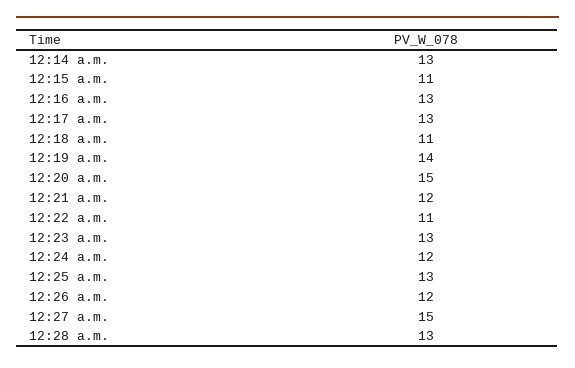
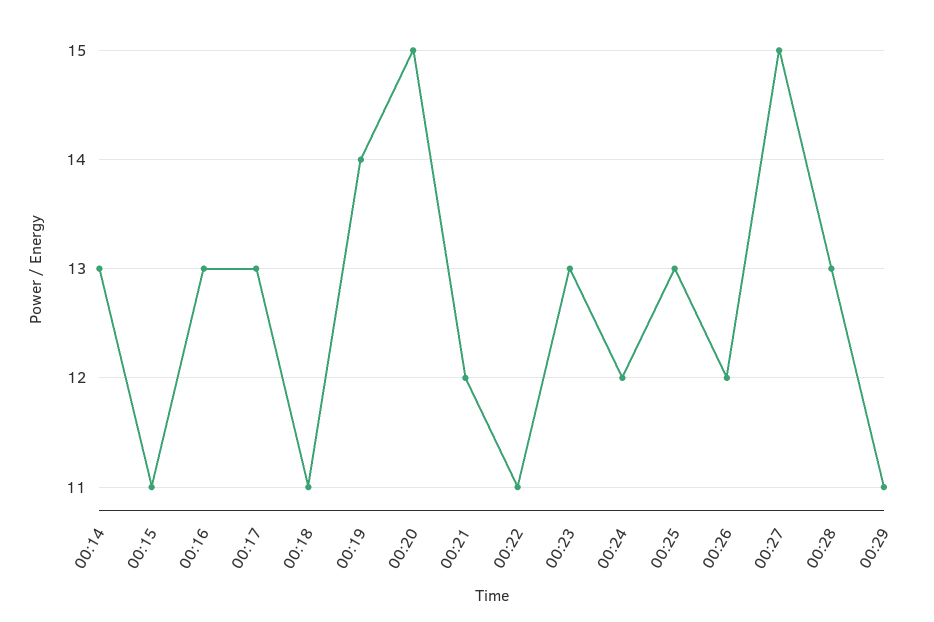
00:29: none -> 11

